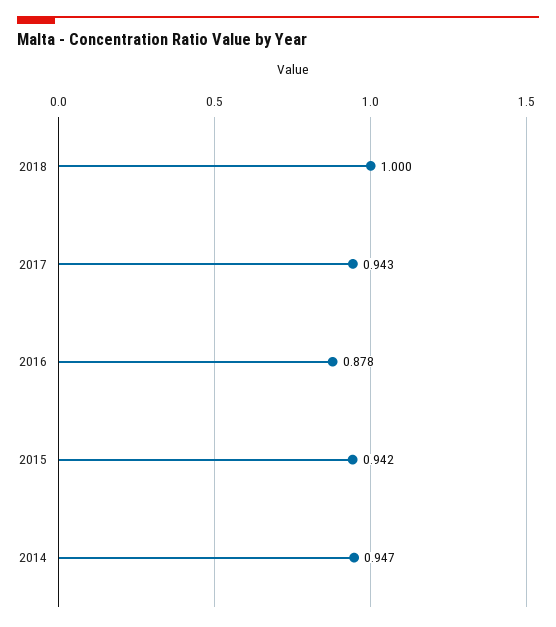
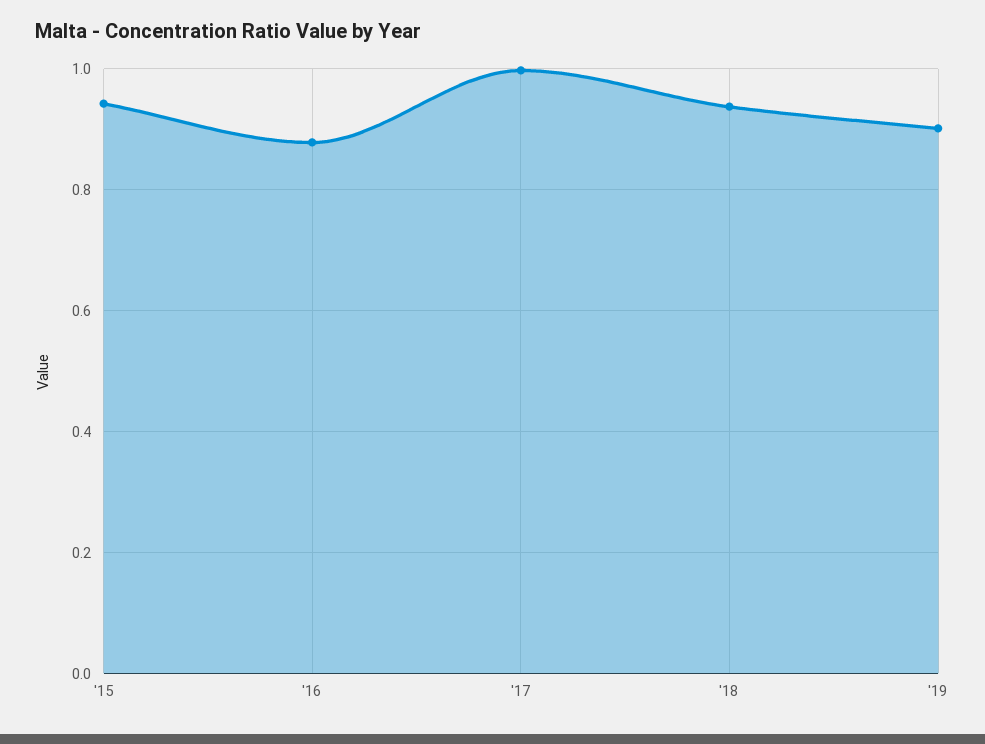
2018: 1 -> 0.94
2017: 0.943 -> 1
2014: 0.947 -> none
'19: none -> 0.9

